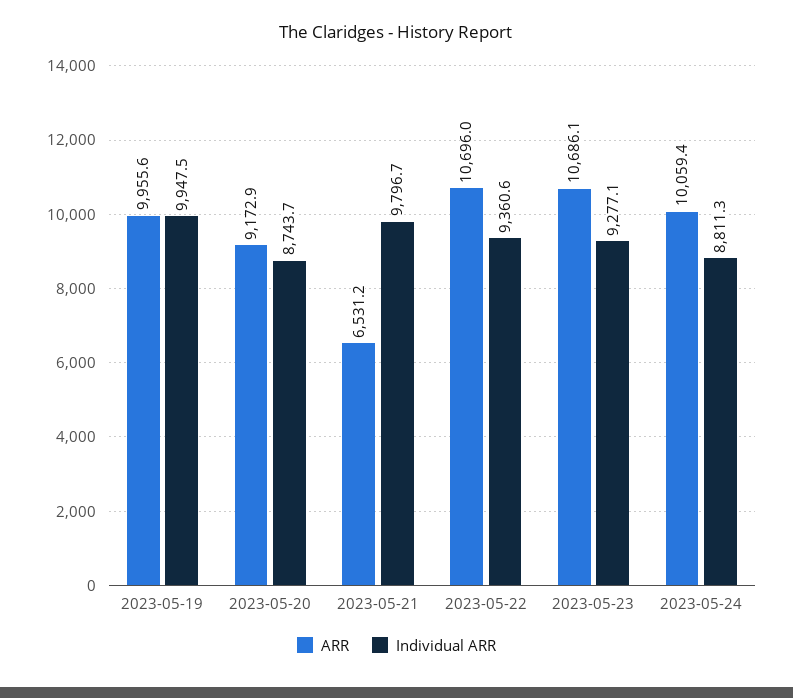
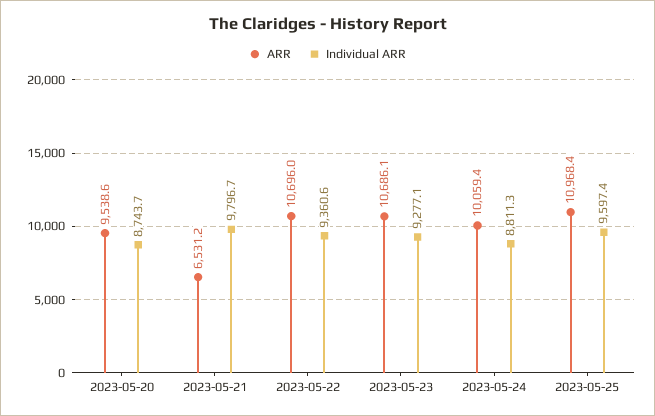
ARR, 2023-05-19: 9955.6 -> none
Individual ARR, 2023-05-19: 9947.5 -> none
ARR, 2023-05-20: 9172.9 -> 9538.6
ARR, 2023-05-25: none -> 10968.4
Individual ARR, 2023-05-25: none -> 9597.4

